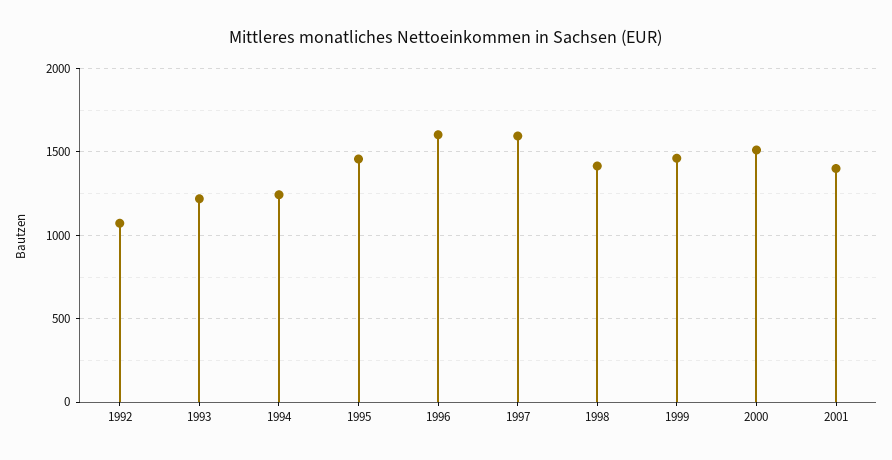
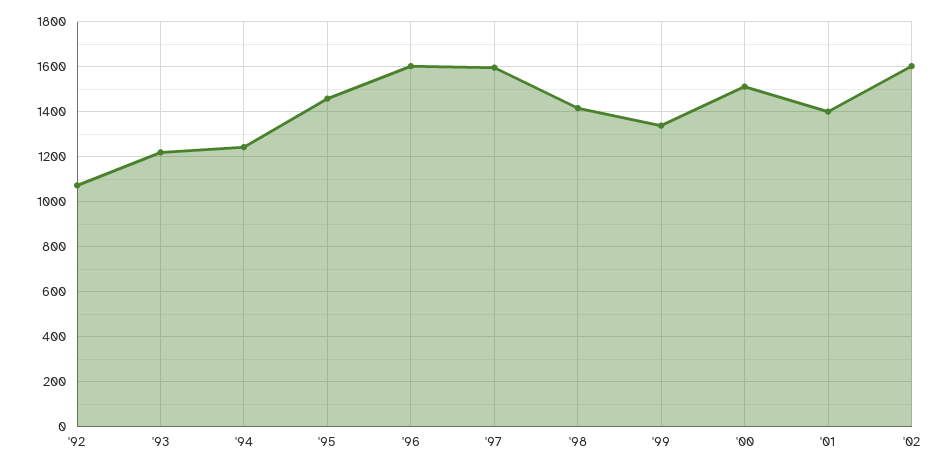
1999: 1450 -> 1350
'02: none -> 1600

